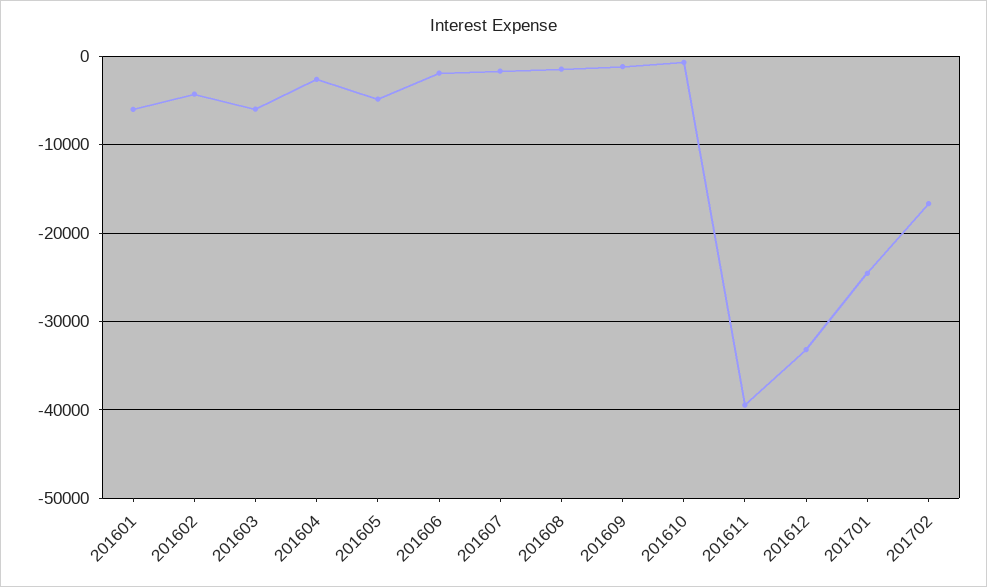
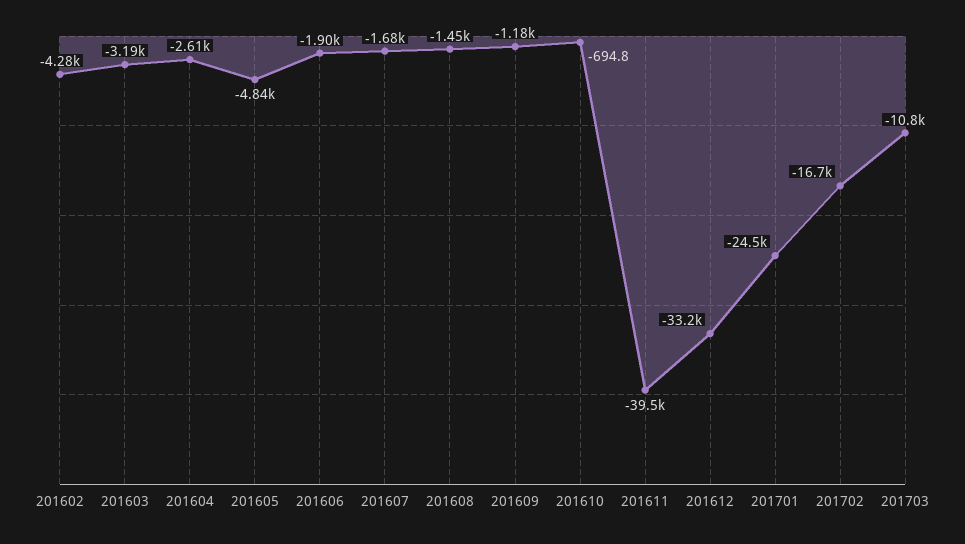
201601: -6000 -> none
201603: -6000 -> -3190
201703: none -> -10800

